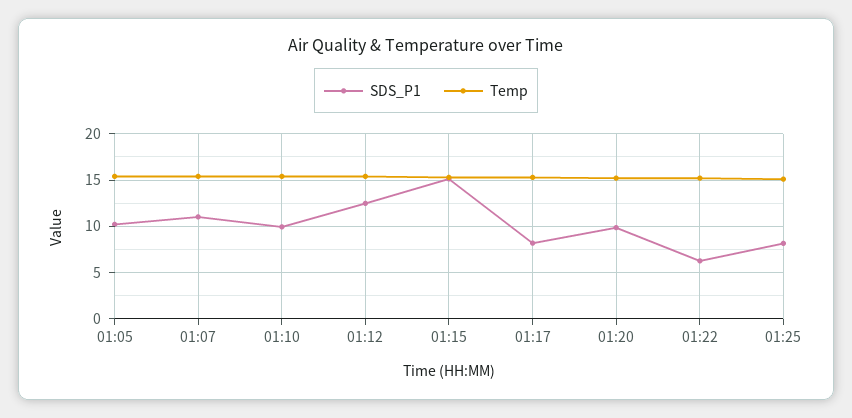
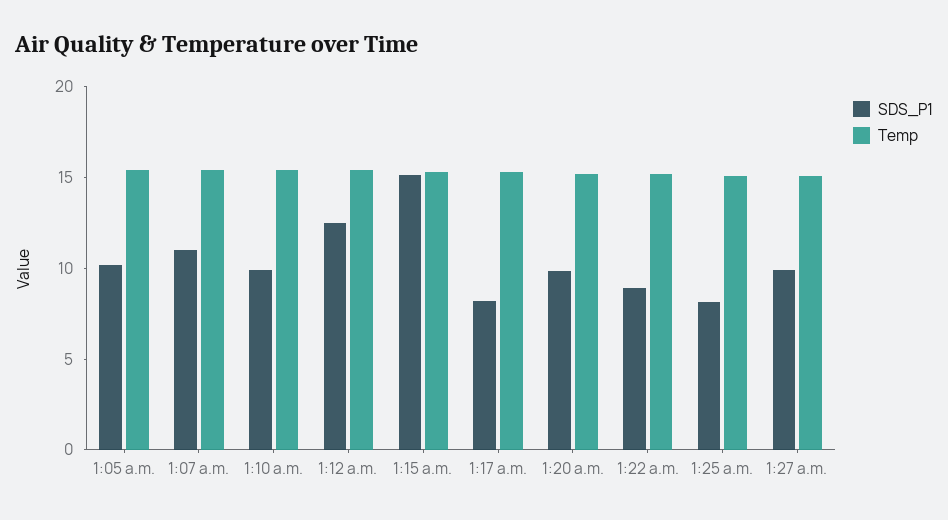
SDS_P1, 01:22: 6 -> 9
SDS_P1, 1:27 a.m.: none -> 10
Temp, 1:27 a.m.: none -> 15

